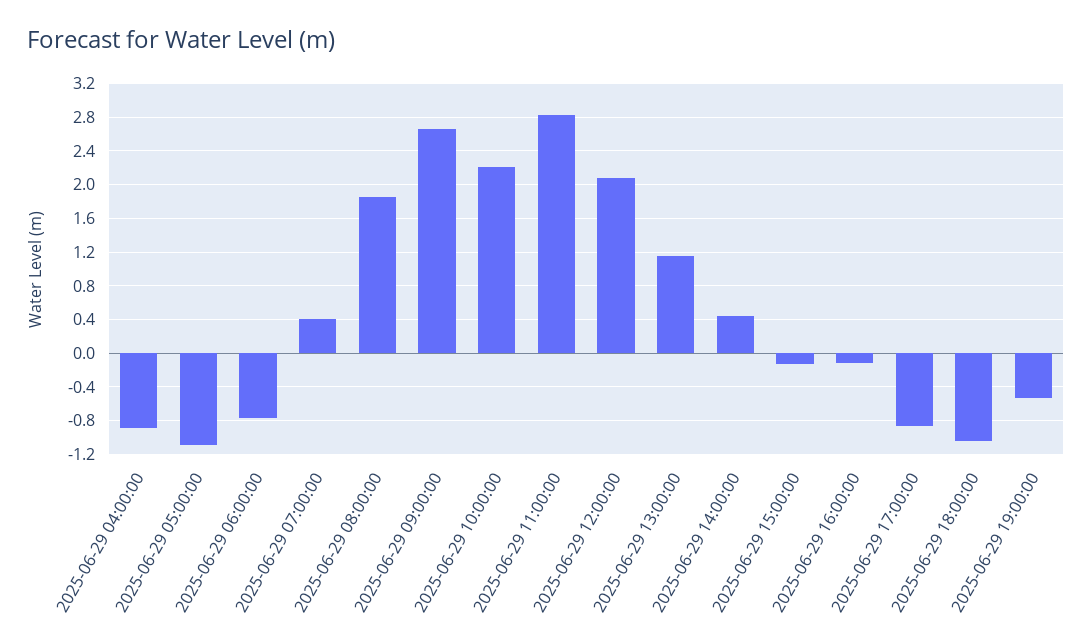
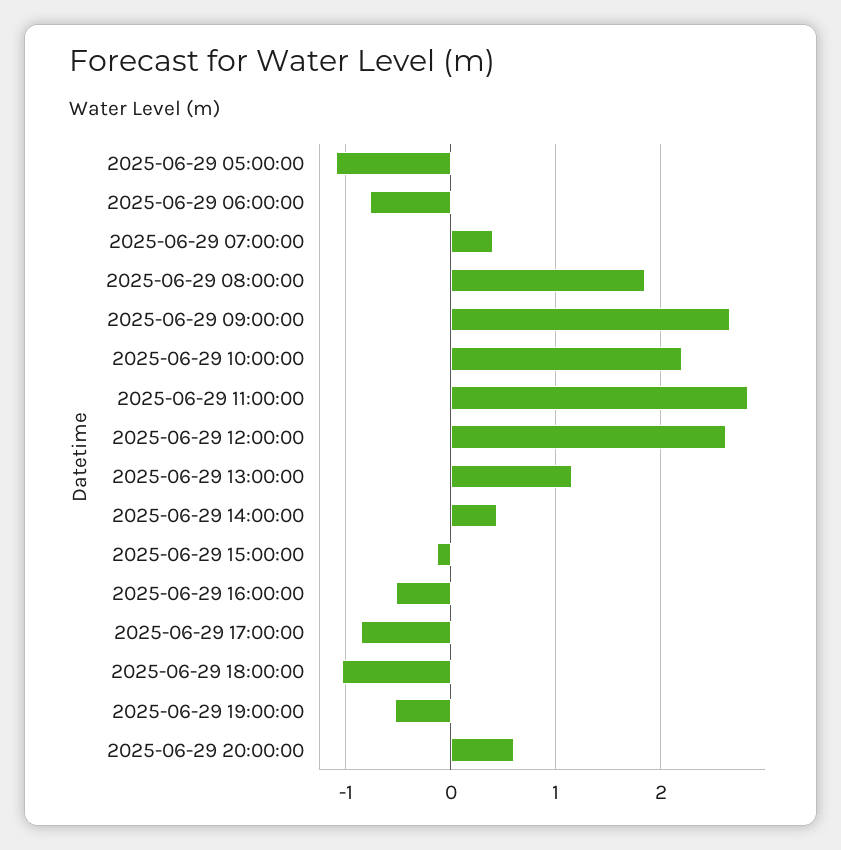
2025-06-29 04:00:00: -0.9 -> none
2025-06-29 12:00:00: 2.1 -> 2.6
2025-06-29 16:00:00: -0.1 -> -0.5
2025-06-29 20:00:00: none -> 0.6

